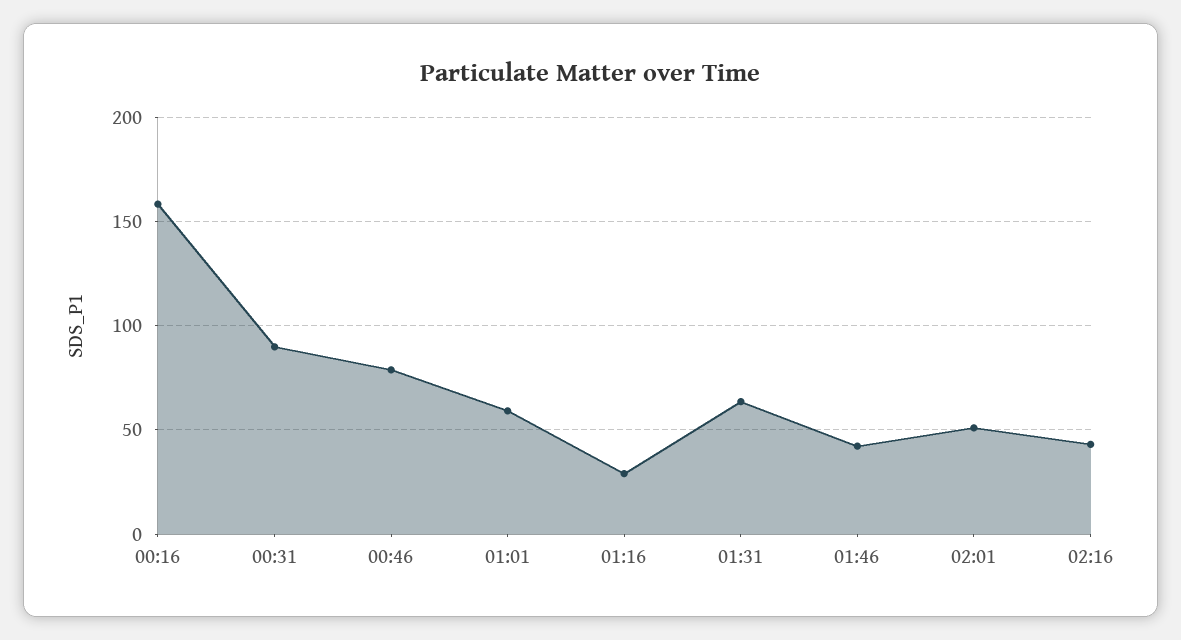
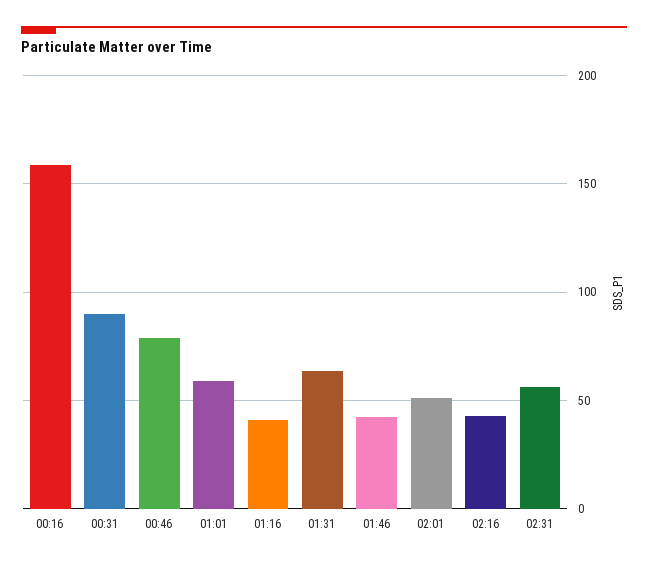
01:16: 30 -> 40
02:31: none -> 55

